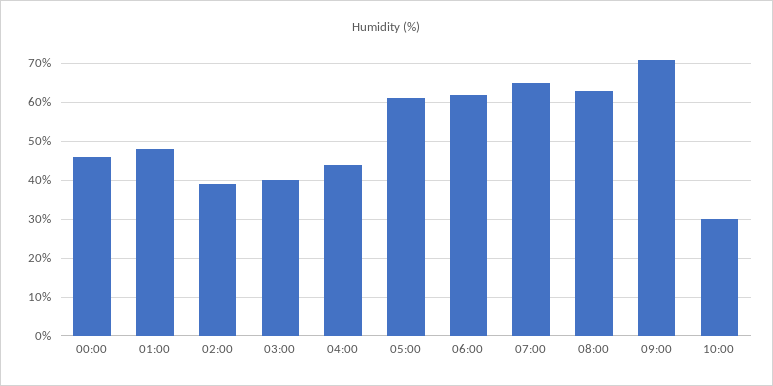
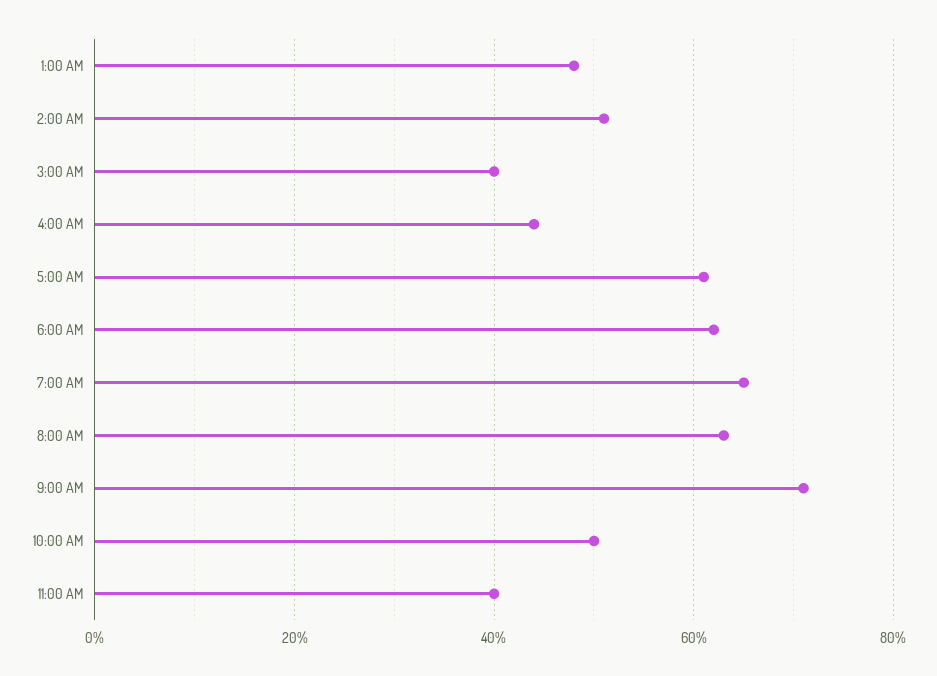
00:00: 45 -> none
02:00: 40 -> 50
10:00: 30 -> 50
11:00 AM: none -> 40

